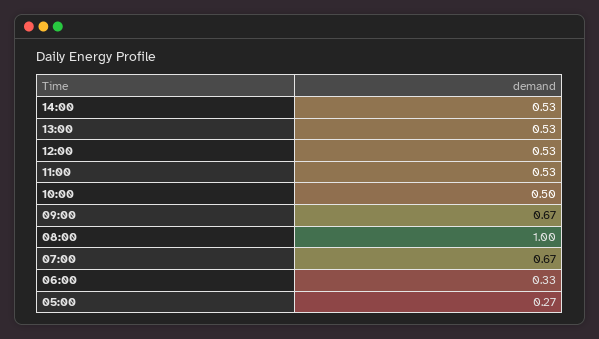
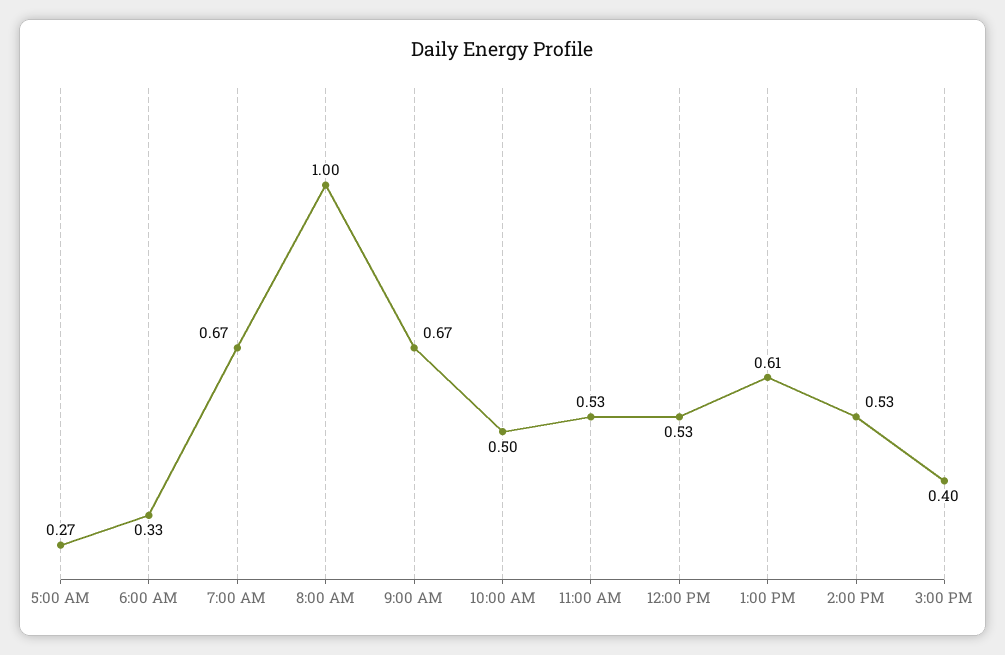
13:00: 0.53 -> 0.61
3:00 PM: none -> 0.4

